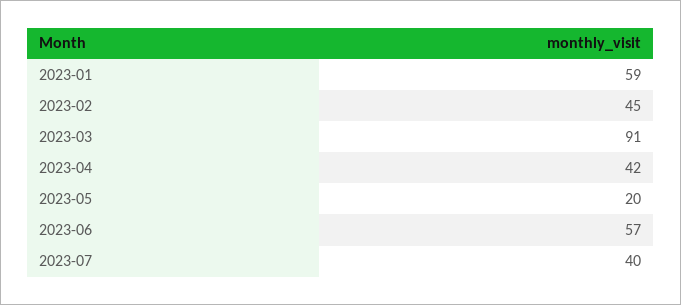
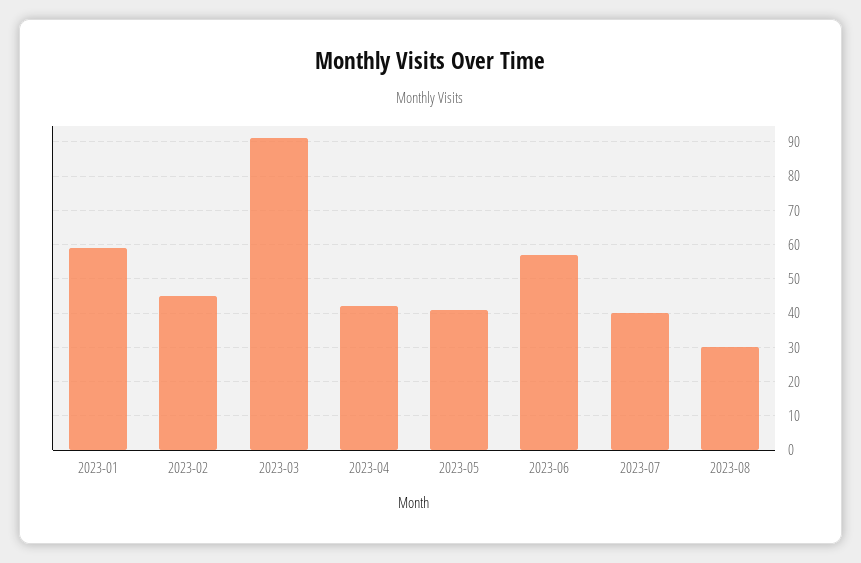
2023-05: 20 -> 40
2023-08: none -> 30

